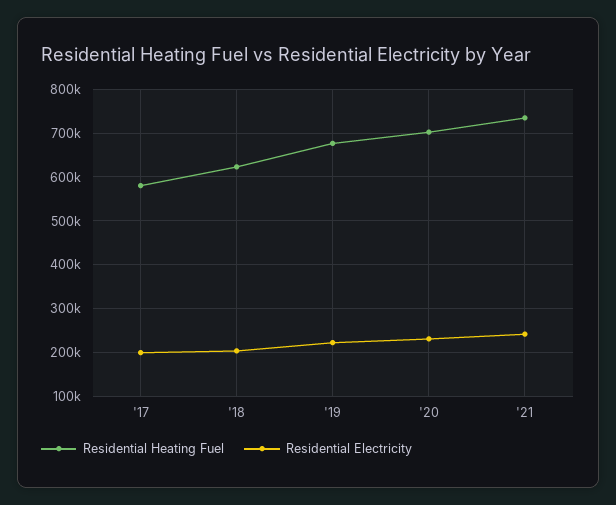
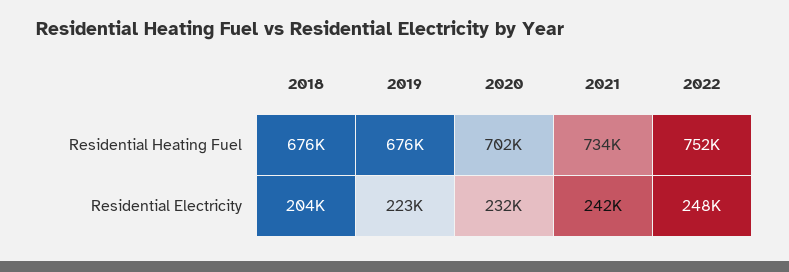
Residential Heating Fuel, '17: 580000 -> none
Residential Electricity, '17: 200000 -> none
Residential Heating Fuel, '18: 620000 -> 676000
Residential Heating Fuel, 2022: none -> 752000
Residential Electricity, 2022: none -> 248000

